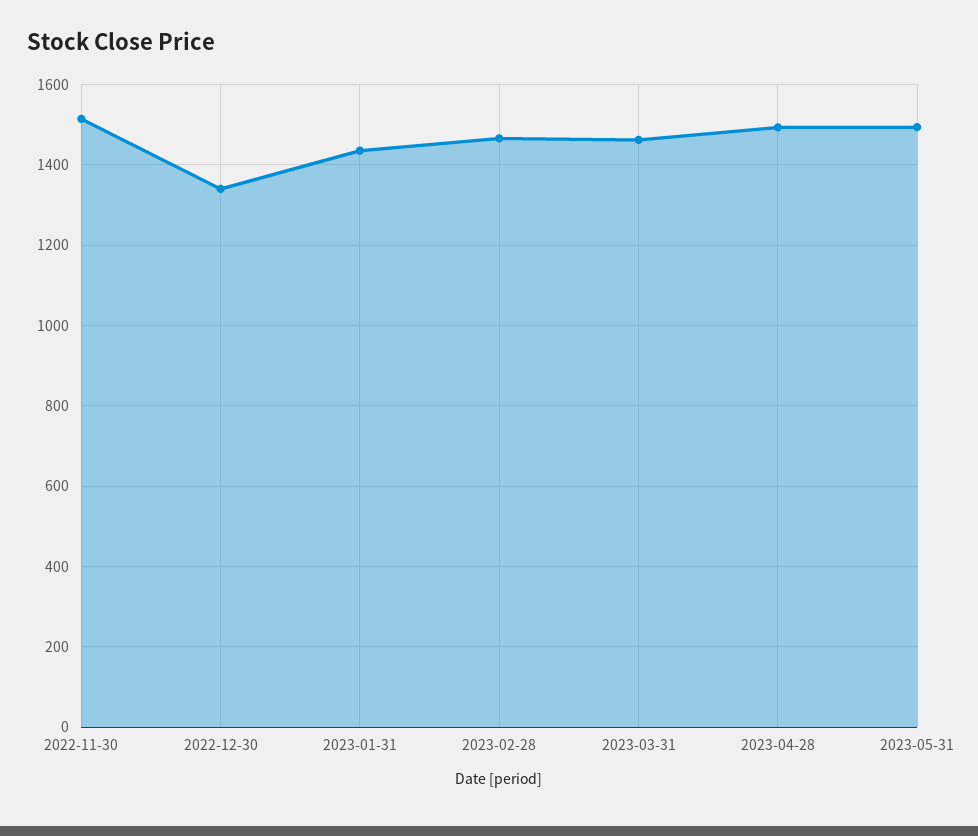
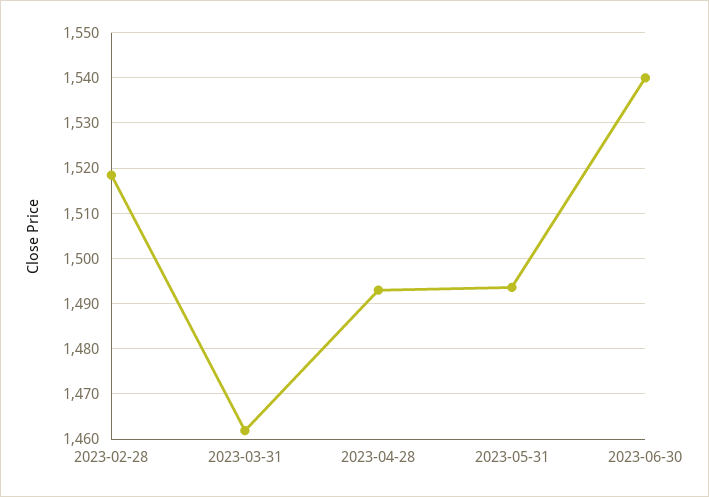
2022-11-30: 1520 -> none
2022-12-30: 1340 -> none
2023-01-31: 1440 -> none
2023-02-28: 1460 -> 1518
2023-06-30: none -> 1540

